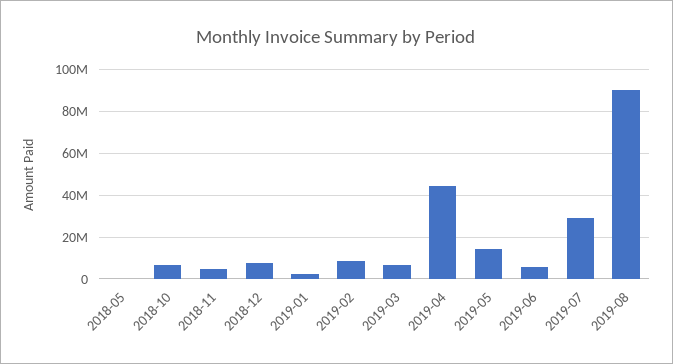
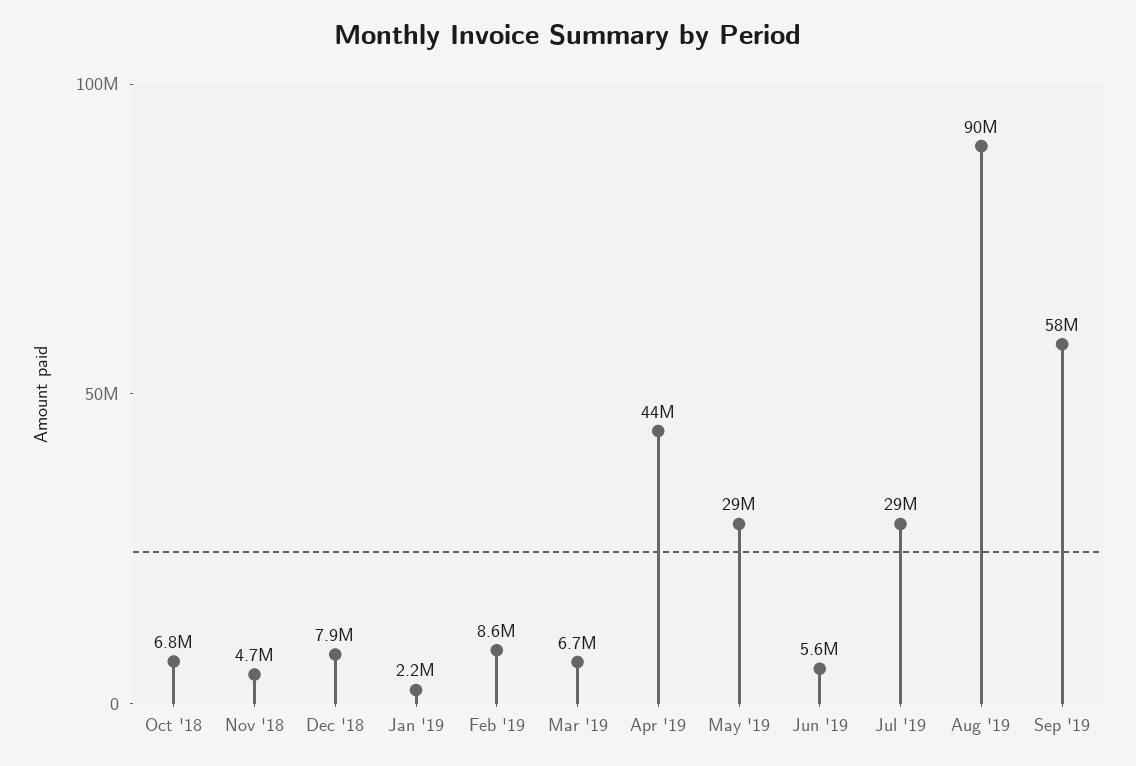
2018-05: 0 -> none
2019-05: 15000000 -> 29000000
Sep '19: none -> 58000000

